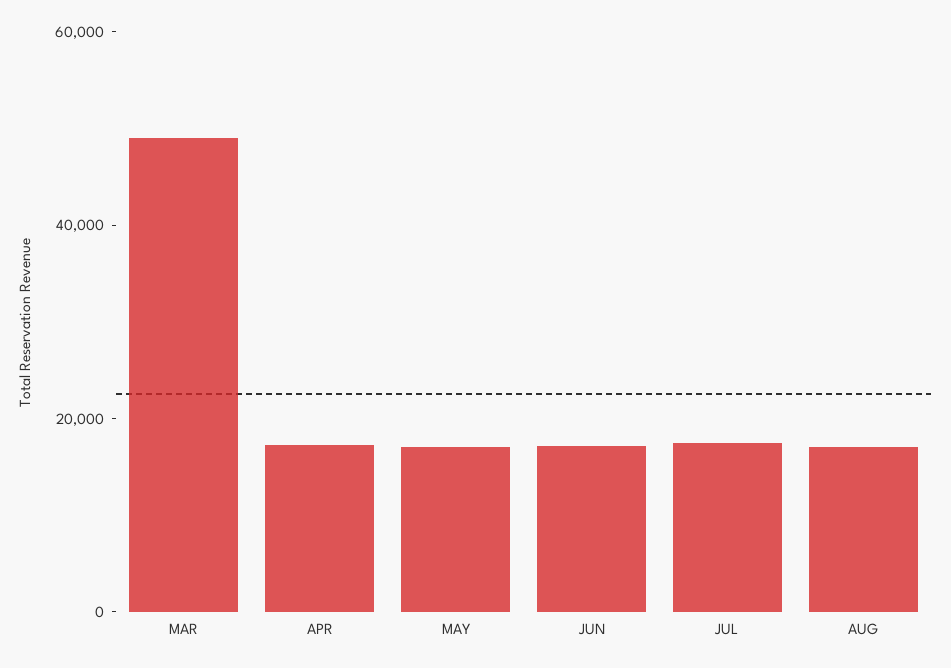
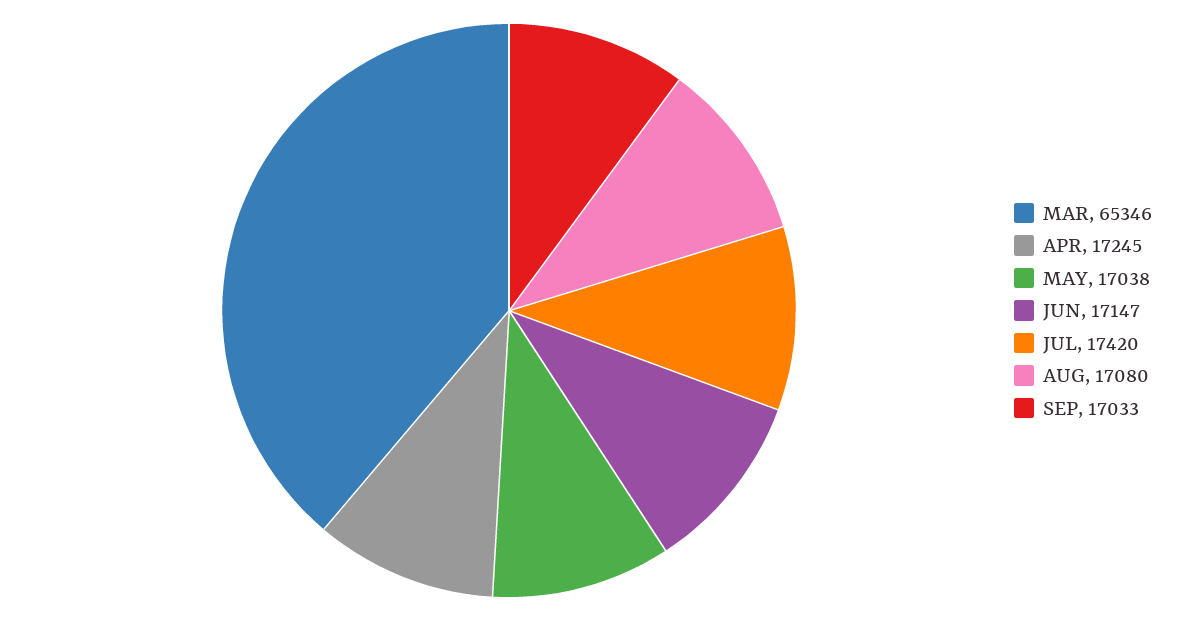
MAR: 50000 -> 65346
SEP: none -> 17033

